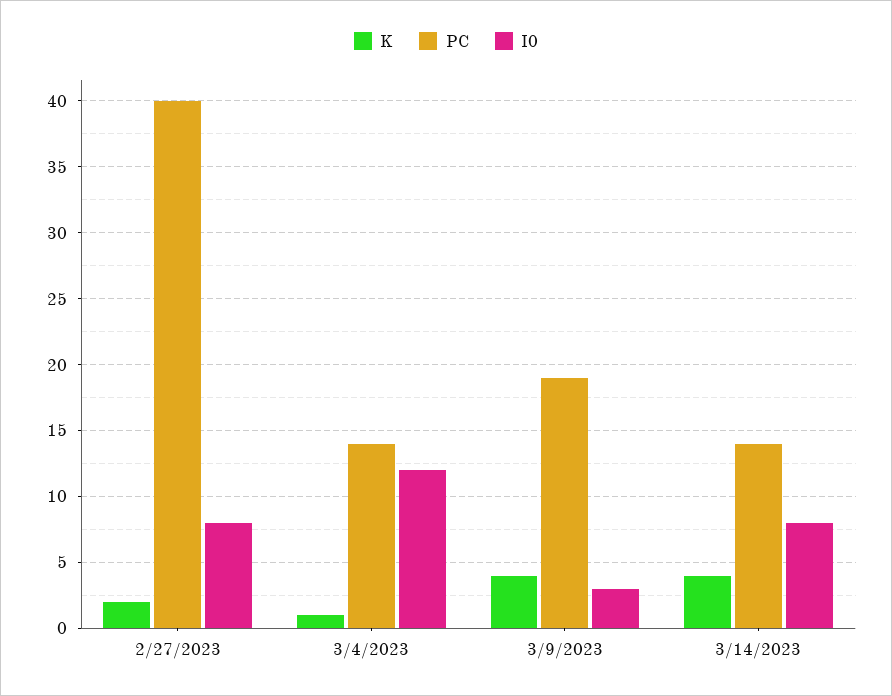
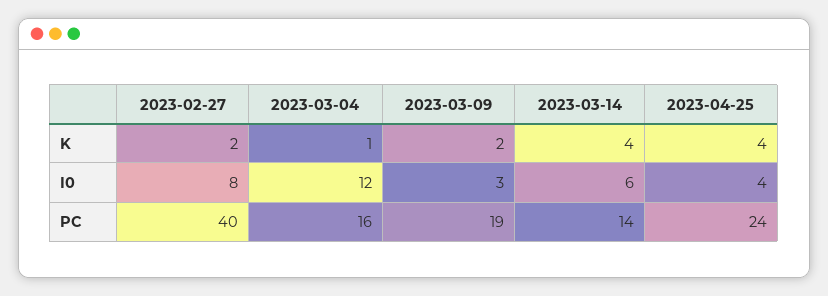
PC, 3/4/2023: 14 -> 16
K, 3/9/2023: 4 -> 2
I0, 3/14/2023: 8 -> 6
K, 2023-04-25: none -> 4
I0, 2023-04-25: none -> 4
PC, 2023-04-25: none -> 24

